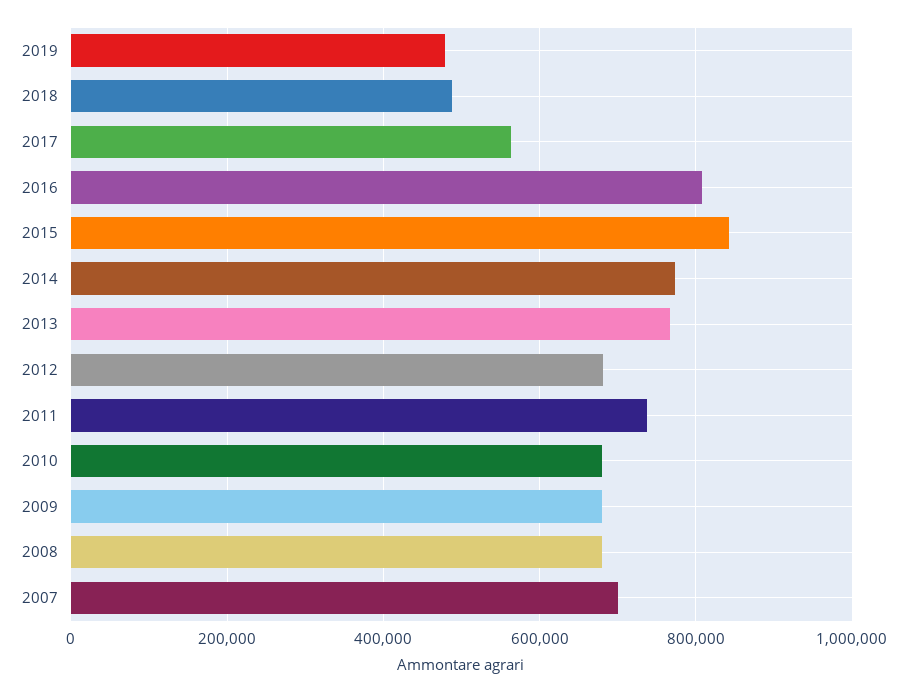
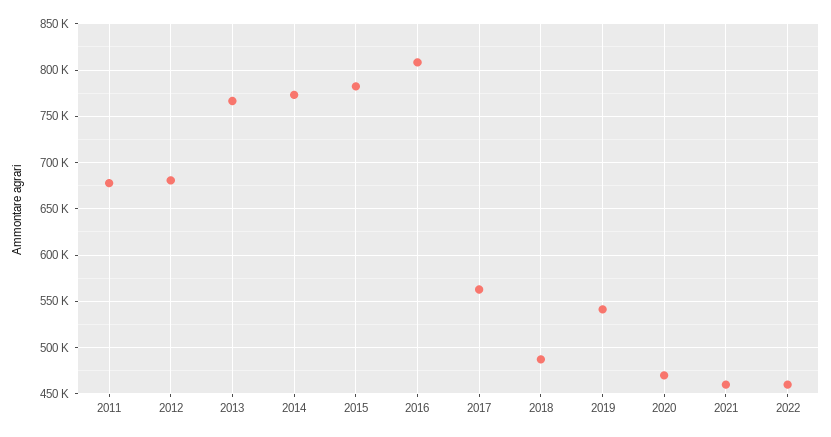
2019: 480000 -> 540000
2015: 840000 -> 780000
2011: 740000 -> 680000
2010: 680000 -> none
2009: 680000 -> none
2008: 680000 -> none
2007: 700000 -> none
2020: none -> 470000
2021: none -> 460000
2022: none -> 460000

